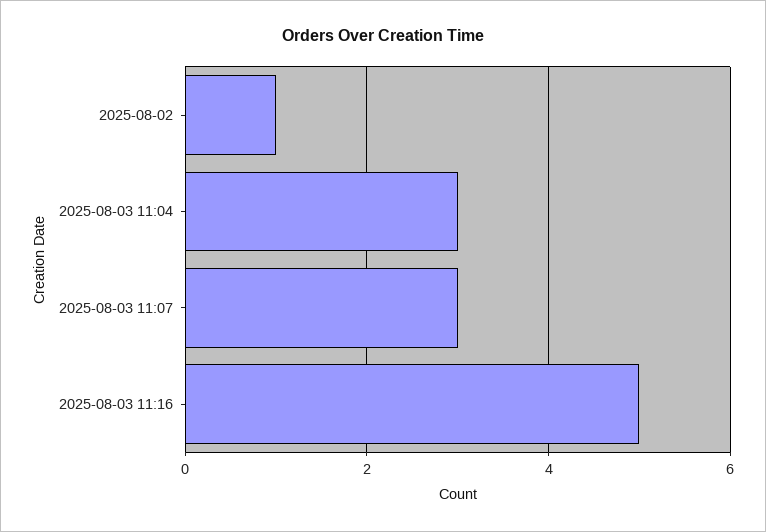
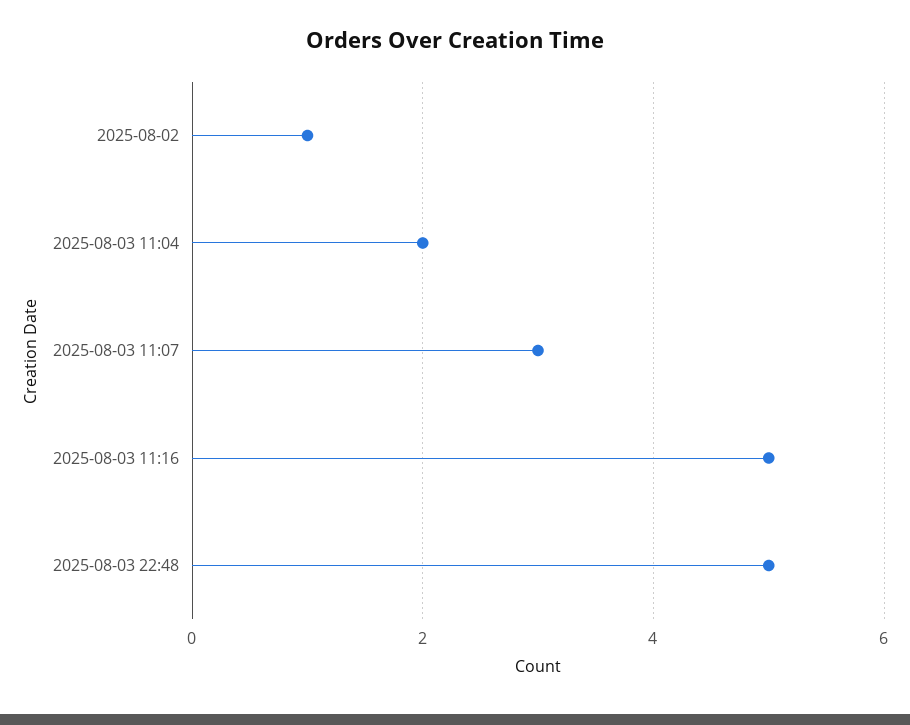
2025-08-03 11:04: 3 -> 2
2025-08-03 22:48: none -> 5

